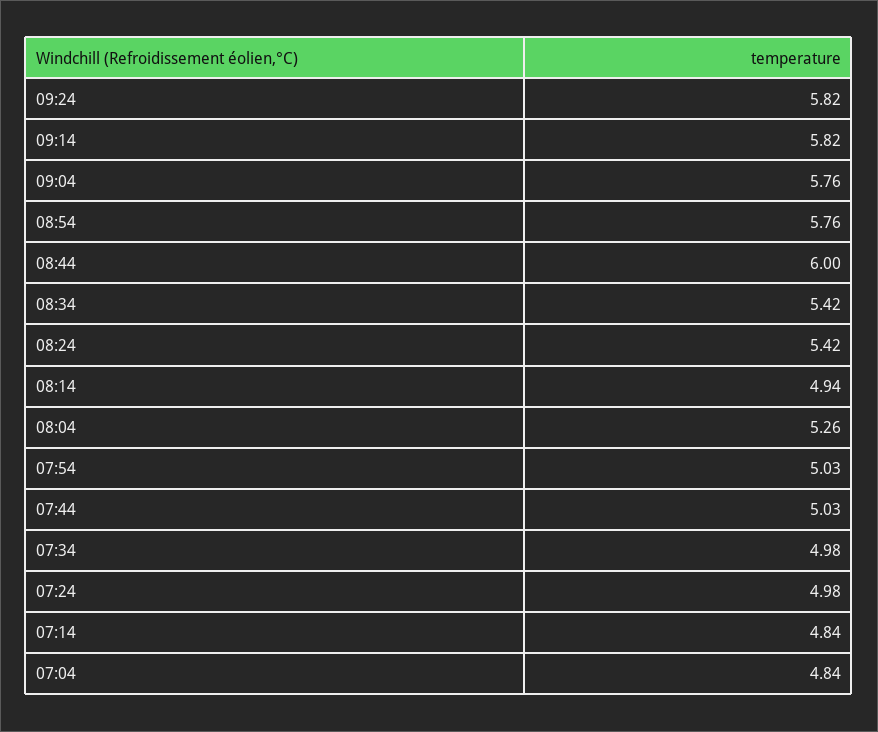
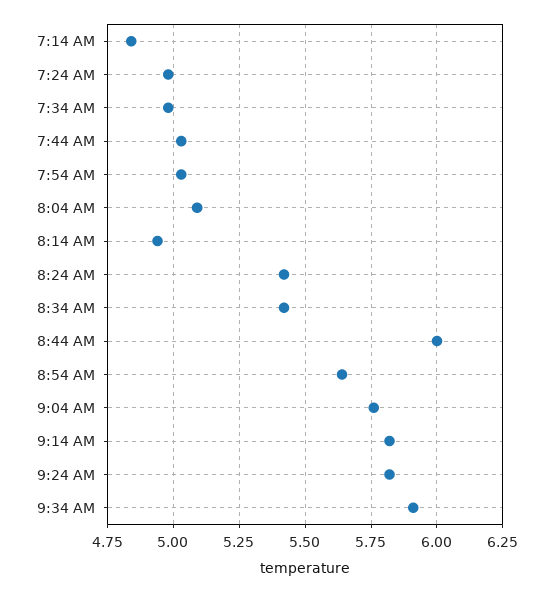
08:54: 5.76 -> 5.65
08:04: 5.26 -> 5.1
07:04: 4.84 -> none
9:34 AM: none -> 5.9

